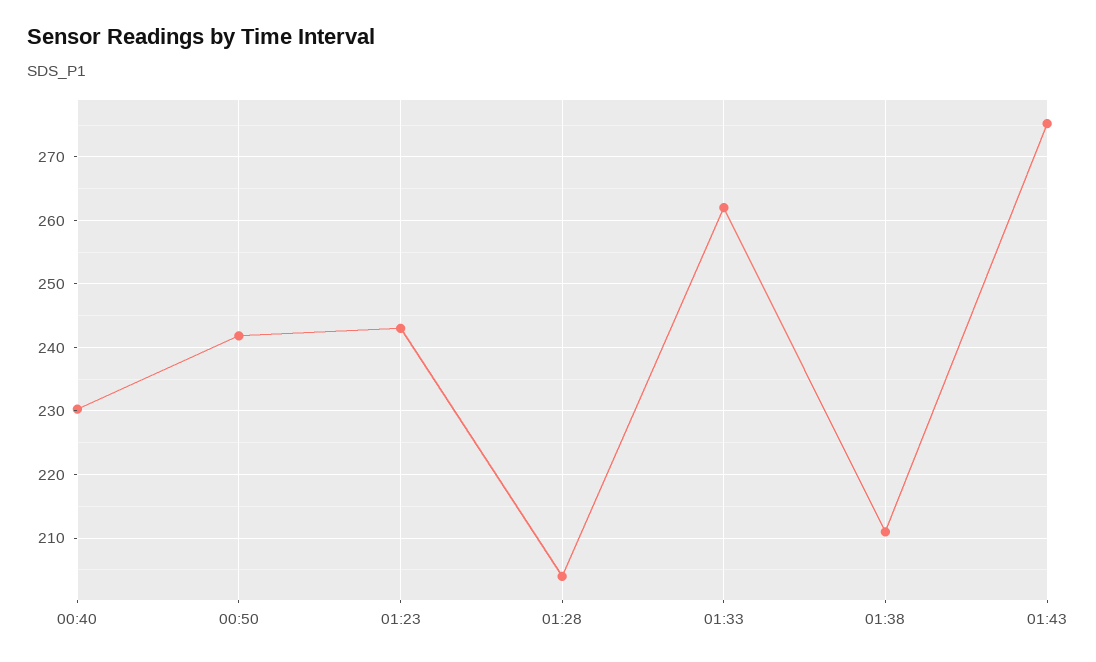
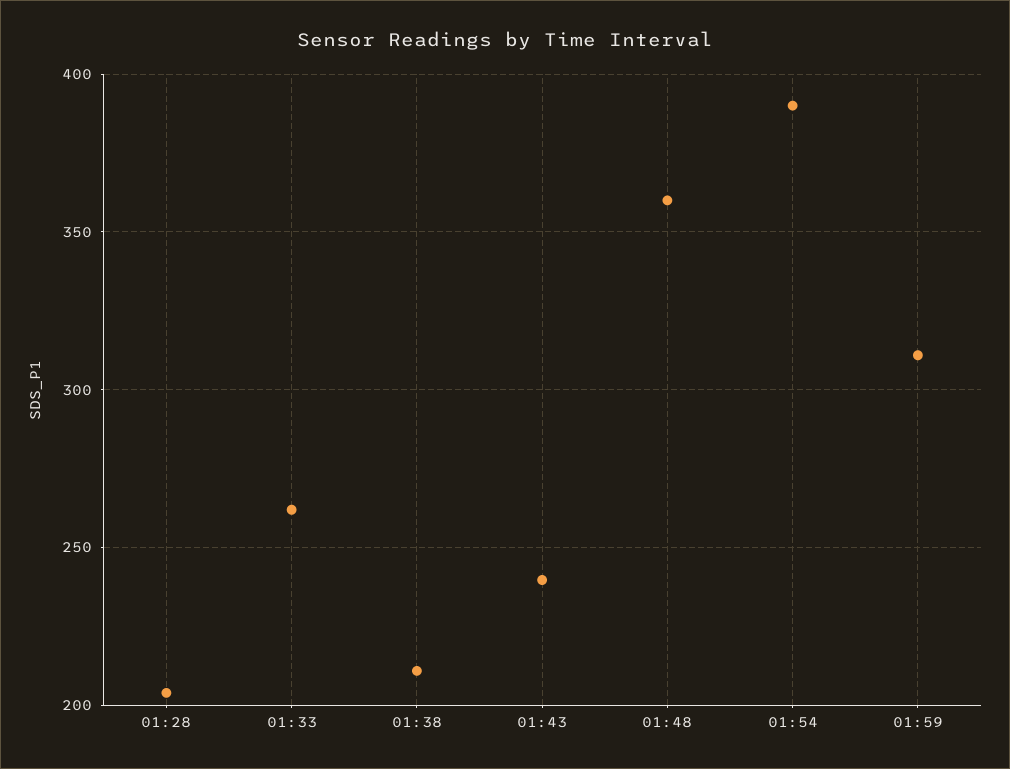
00:40: 230 -> none
00:50: 242 -> none
01:23: 243 -> none
01:43: 275 -> 240
01:48: none -> 360
01:54: none -> 390
01:59: none -> 310

